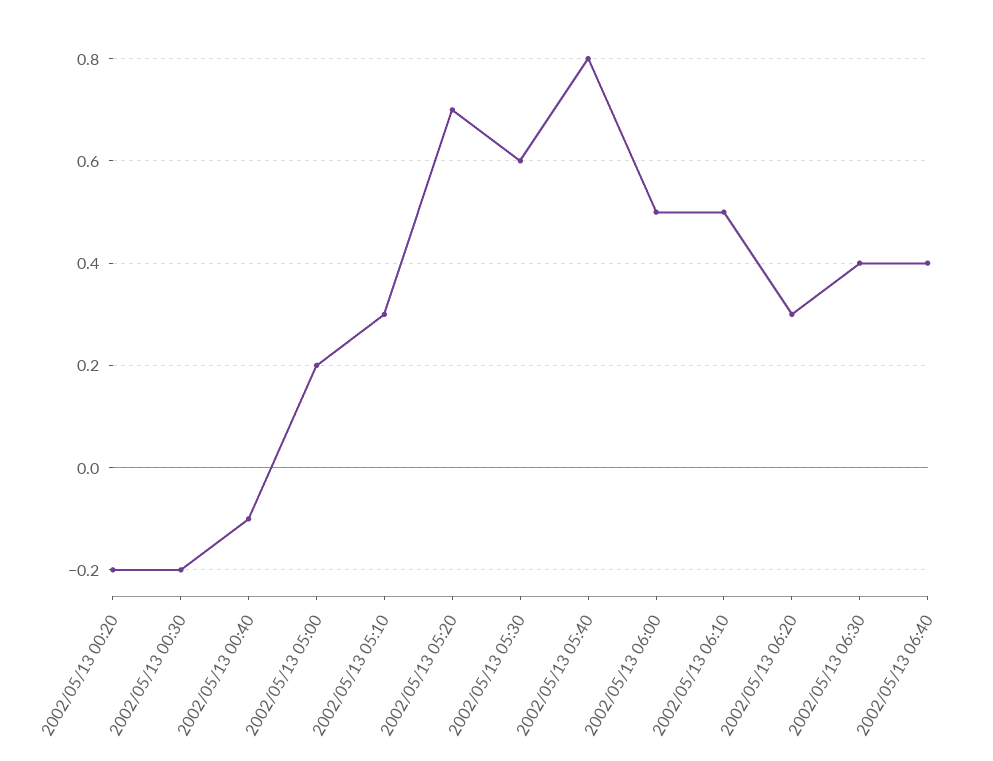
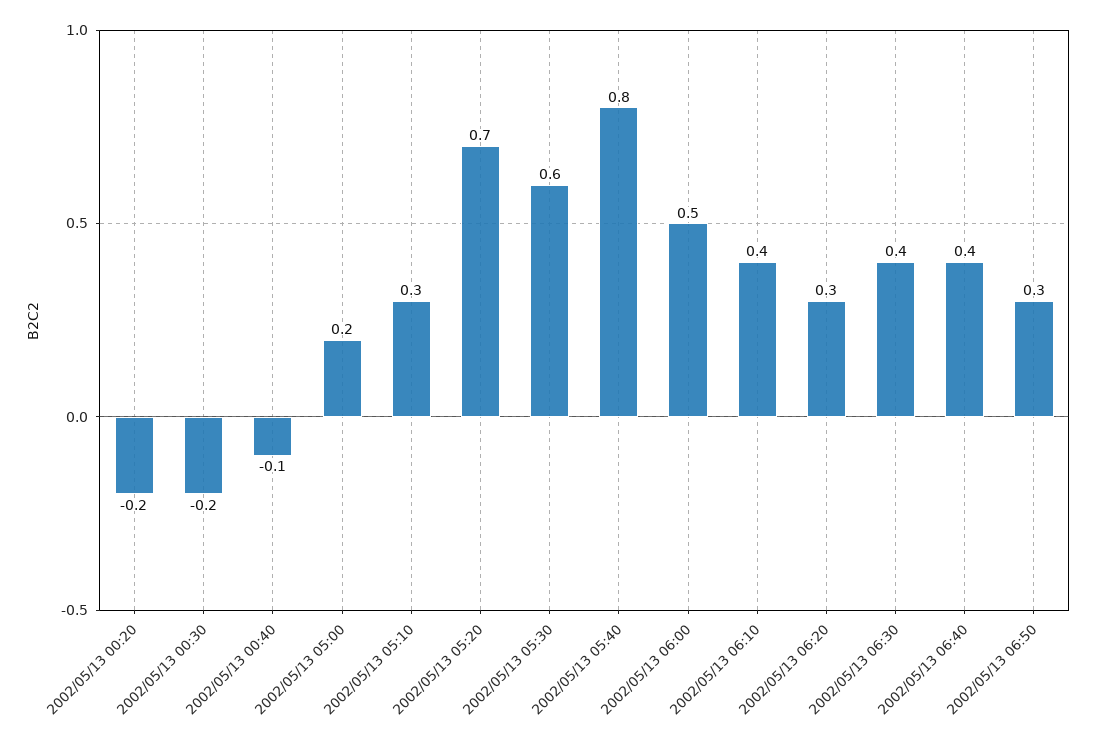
2002/05/13 06:10: 0.5 -> 0.4
2002/05/13 06:50: none -> 0.3

